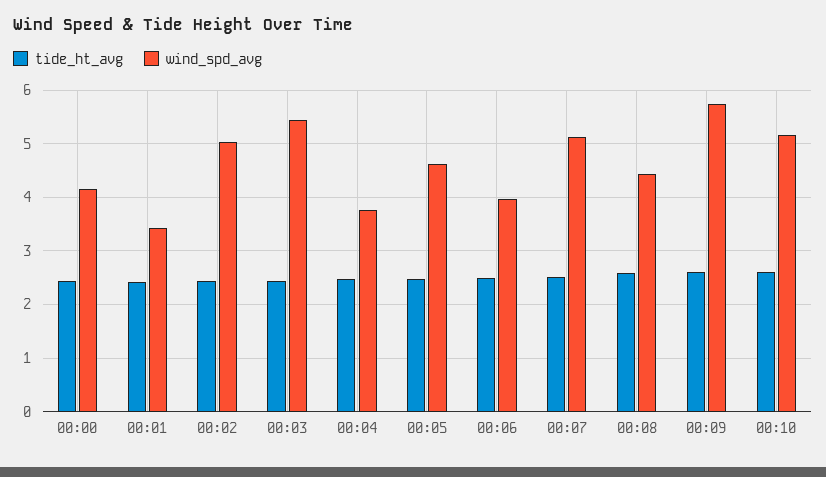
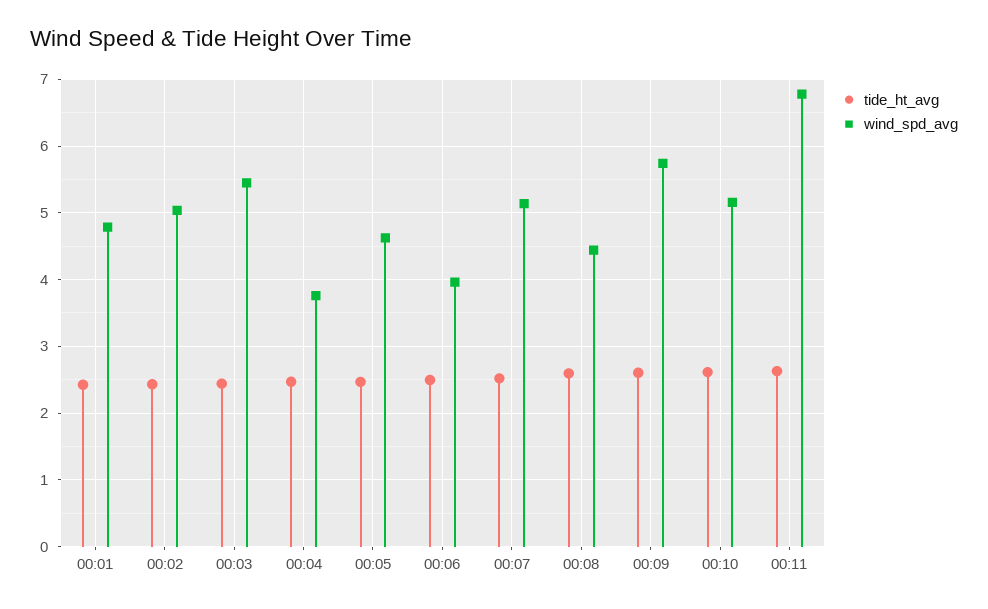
tide_ht_avg, 00:00: 2.4 -> none
wind_spd_avg, 00:00: 4.2 -> none
wind_spd_avg, 00:01: 3.4 -> 4.8
tide_ht_avg, 00:11: none -> 2.6
wind_spd_avg, 00:11: none -> 6.8

